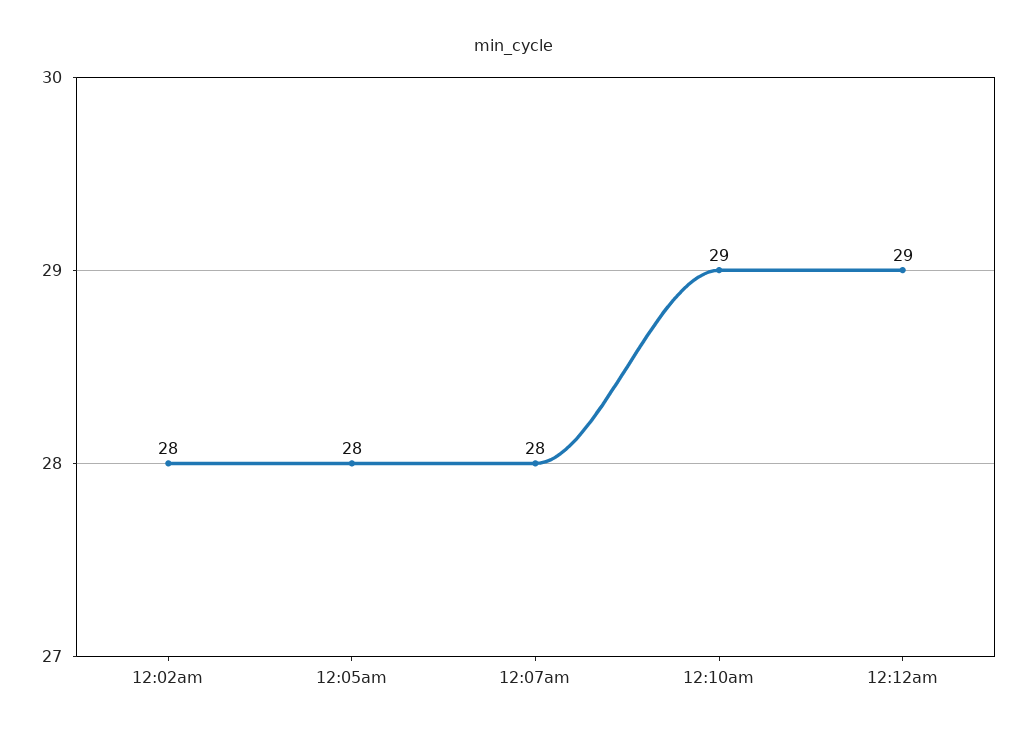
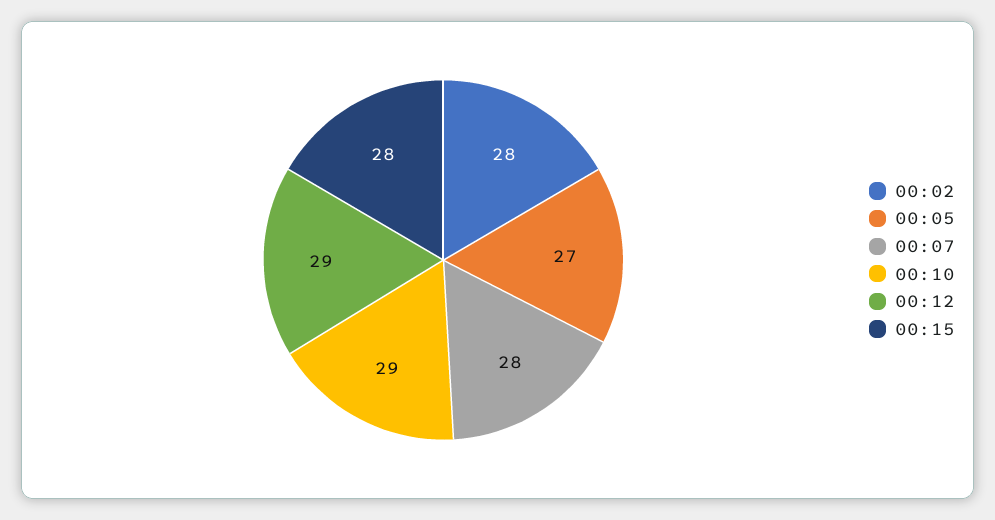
12:05am: 28 -> 27
00:15: none -> 28

